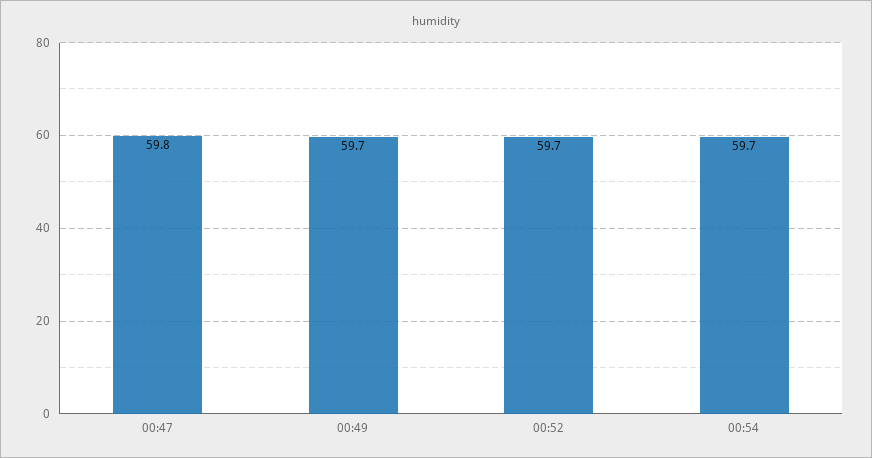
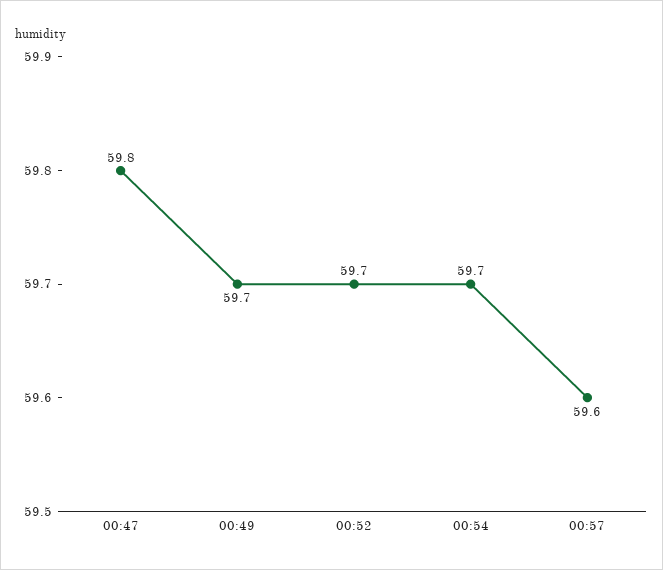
00:57: none -> 59.6

